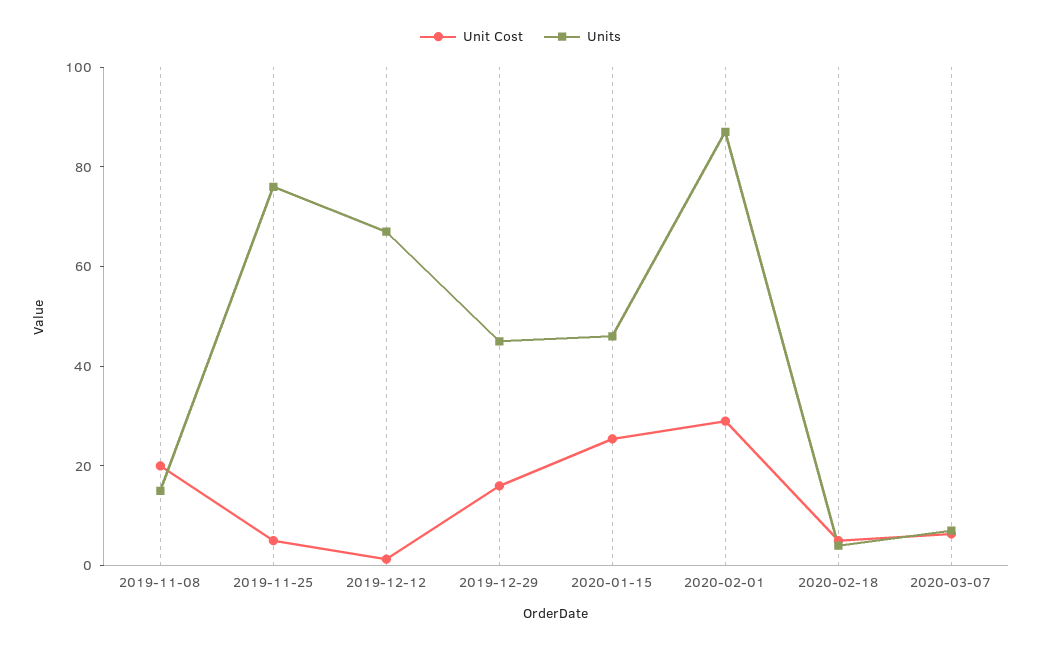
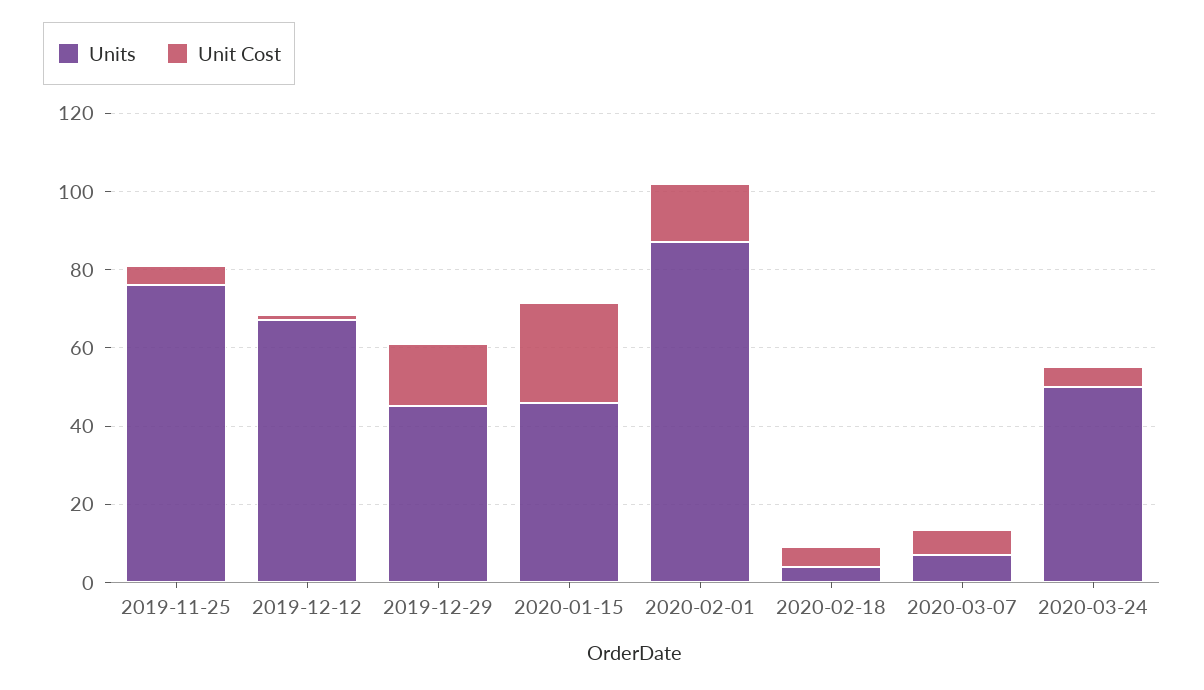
Unit Cost, 2019-11-08: 20 -> none
Units, 2019-11-08: 15 -> none
Unit Cost, 2020-02-01: 30 -> 15
Units, 2020-03-24: none -> 50
Unit Cost, 2020-03-24: none -> 5

